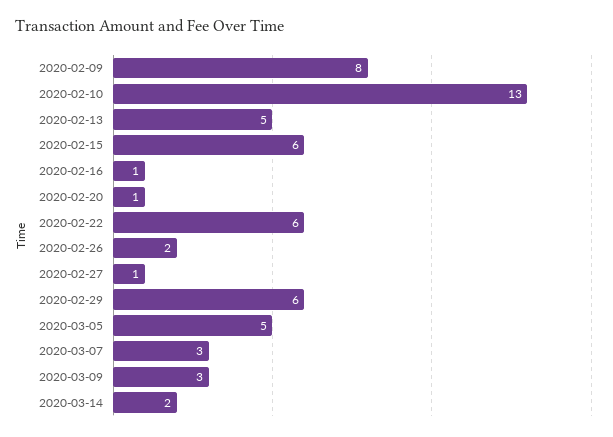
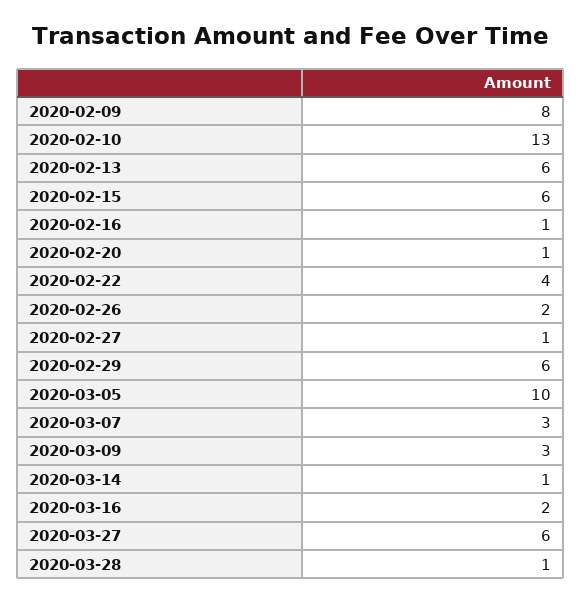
2020-02-13: 5 -> 6
2020-02-22: 6 -> 4
2020-03-05: 5 -> 10
2020-03-14: 2 -> 1
2020-03-16: none -> 2
2020-03-27: none -> 6
2020-03-28: none -> 1

